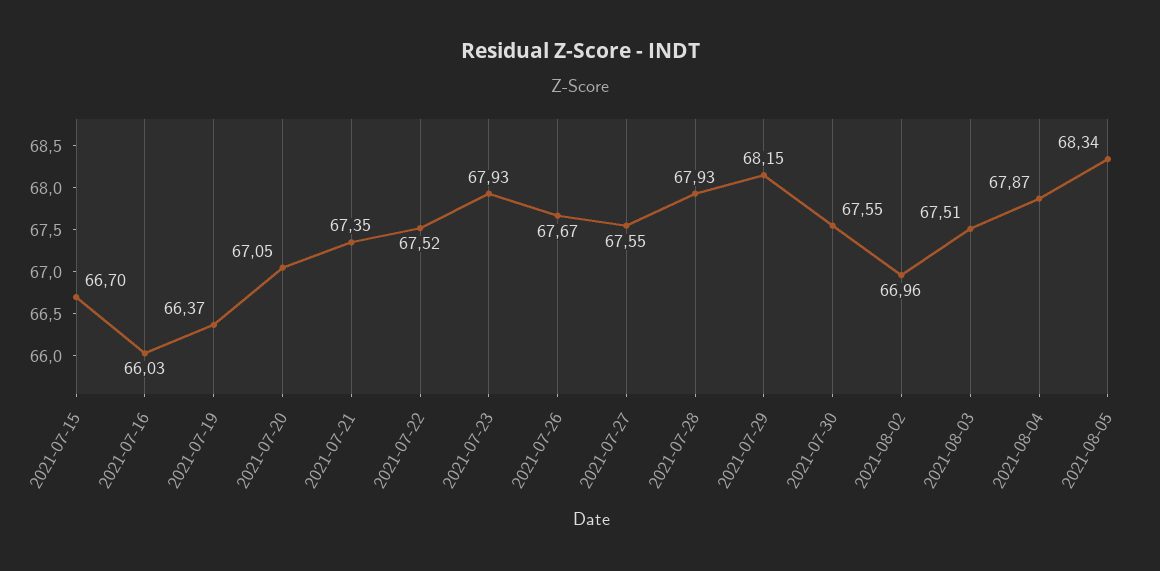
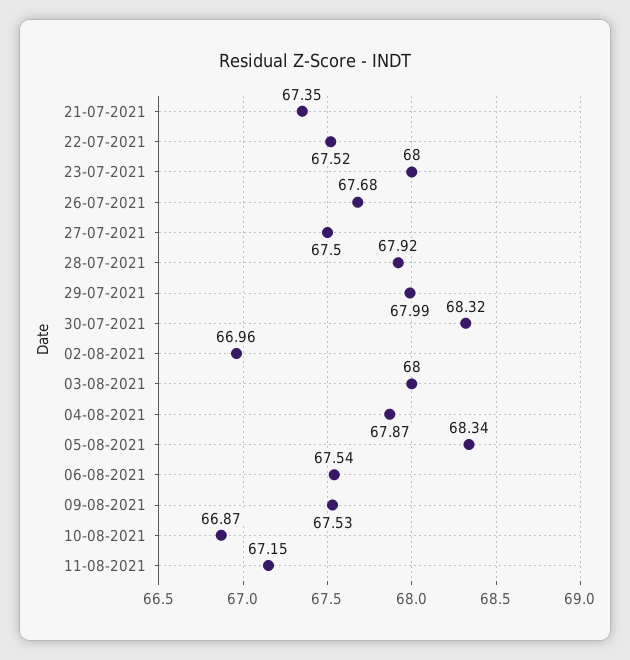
2021-07-15: 66.7 -> none
2021-07-16: 66.03 -> none
2021-07-19: 66.37 -> none
2021-07-20: 67.05 -> none
2021-07-23: 67.93 -> 68
2021-07-26: 67.67 -> 67.68
2021-07-27: 67.55 -> 67.5
2021-07-28: 67.93 -> 67.92
2021-07-29: 68.15 -> 67.99
2021-07-30: 67.55 -> 68.32
2021-08-03: 67.51 -> 68
06-08-2021: none -> 67.54
09-08-2021: none -> 67.53
10-08-2021: none -> 66.87
11-08-2021: none -> 67.15

